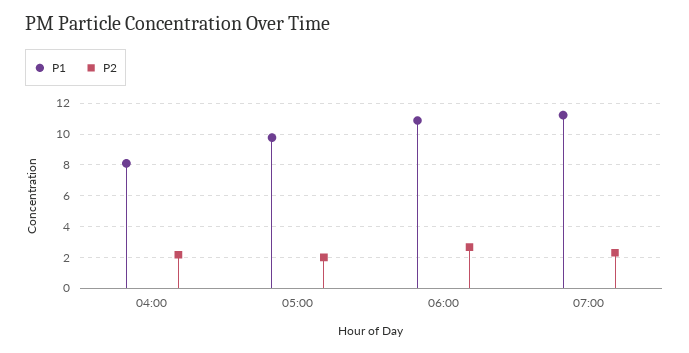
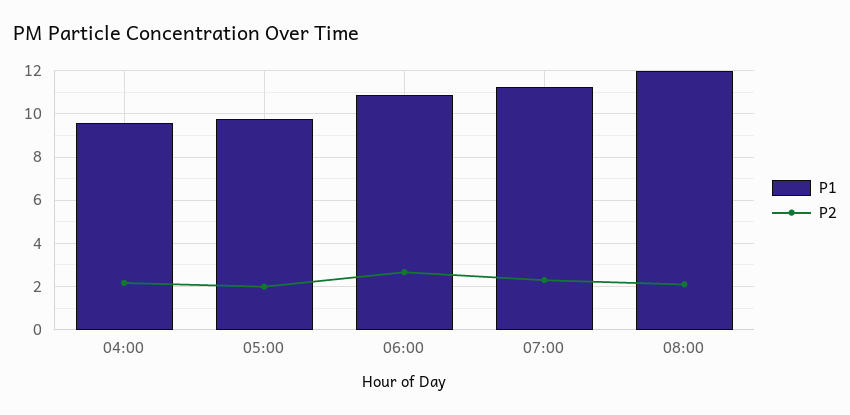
P1, 04:00: 8 -> 9.5
P1, 08:00: none -> 12
P2, 08:00: none -> 2

